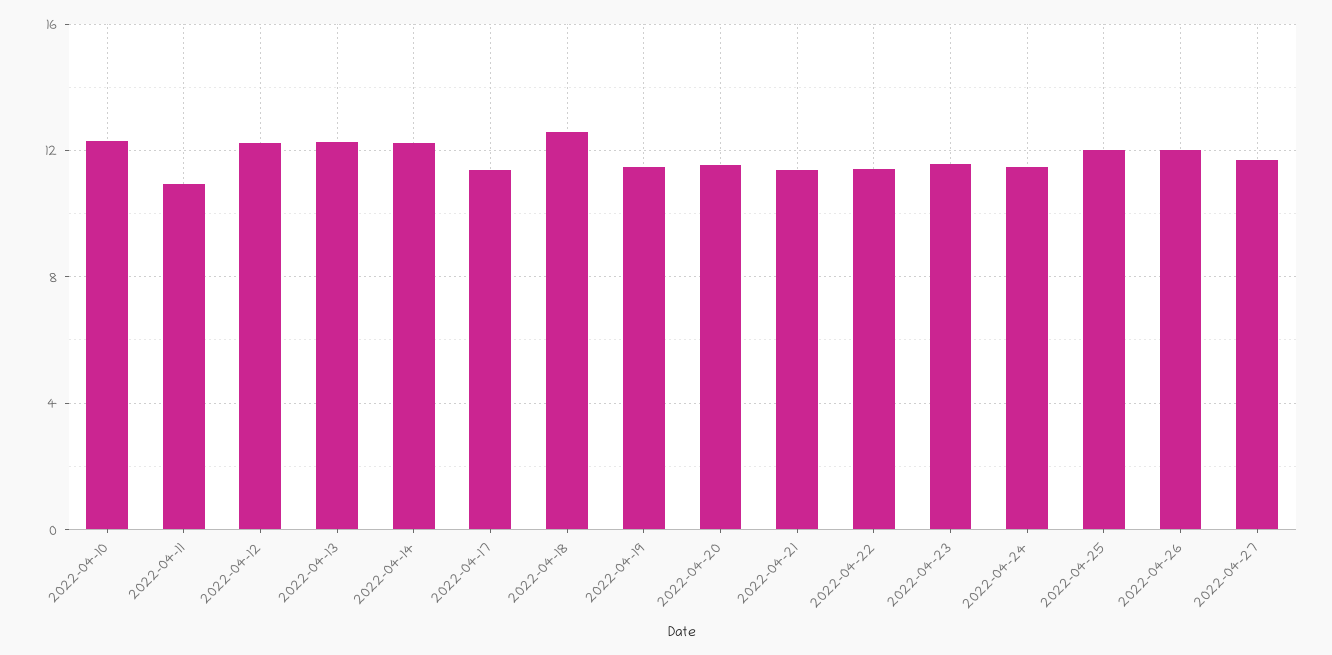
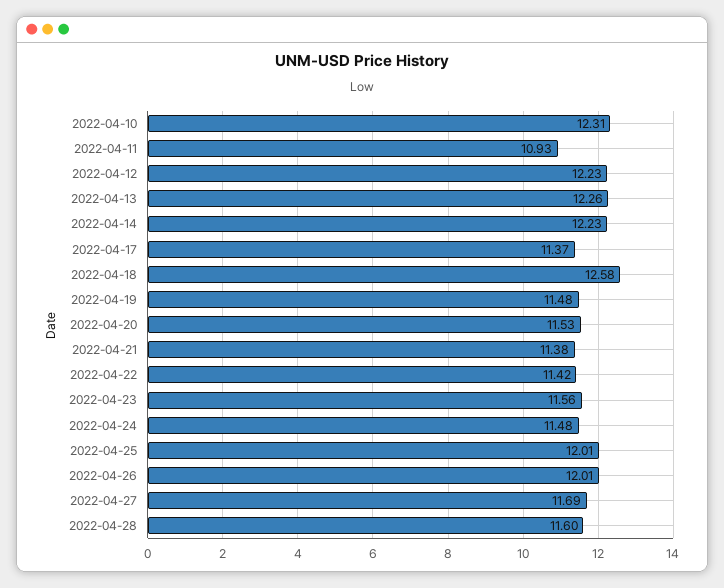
2022-04-28: none -> 11.6

